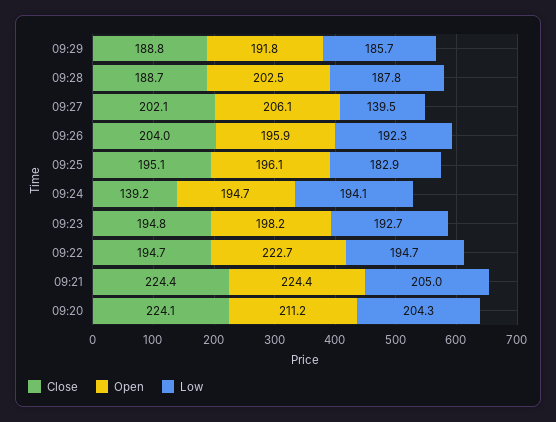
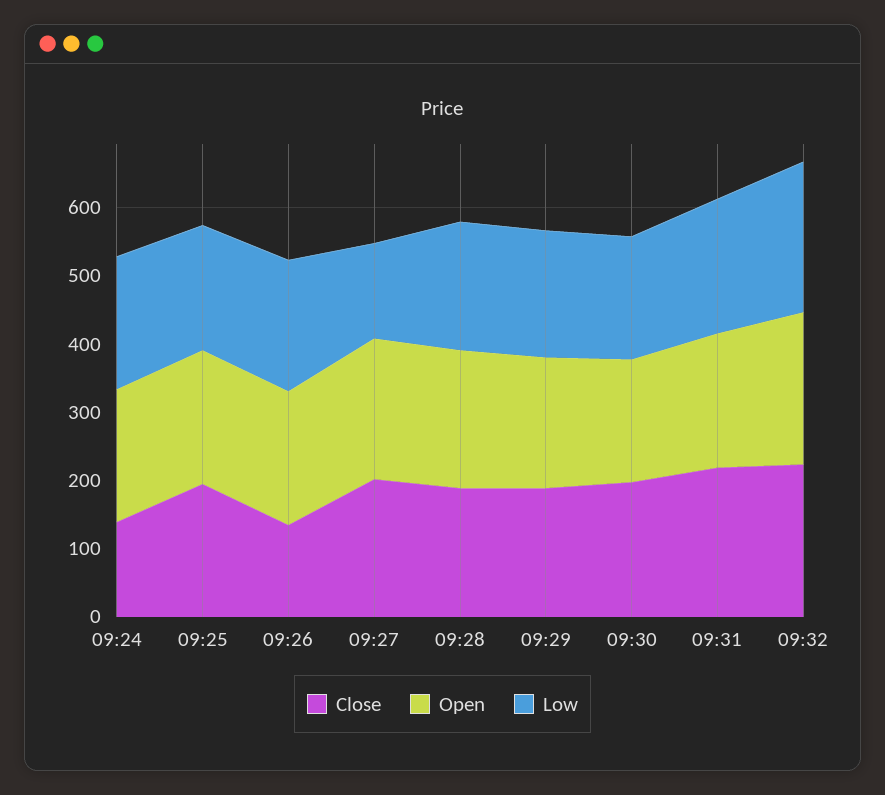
Close, 09:26: 204 -> 140
Close, 09:23: 194.8 -> none
Open, 09:23: 198.2 -> none
Low, 09:23: 192.7 -> none
Close, 09:22: 194.7 -> none
Open, 09:22: 222.7 -> none
Low, 09:22: 194.7 -> none
Close, 09:21: 224.4 -> none
Open, 09:21: 224.4 -> none
Low, 09:21: 205 -> none
Close, 09:20: 224.1 -> none
Open, 09:20: 211.2 -> none
Low, 09:20: 204.3 -> none
Close, 09:30: none -> 200
Open, 09:30: none -> 180
Low, 09:30: none -> 180
Close, 09:31: none -> 220
Open, 09:31: none -> 200
Low, 09:31: none -> 200
Close, 09:32: none -> 220
Open, 09:32: none -> 220
Low, 09:32: none -> 220

